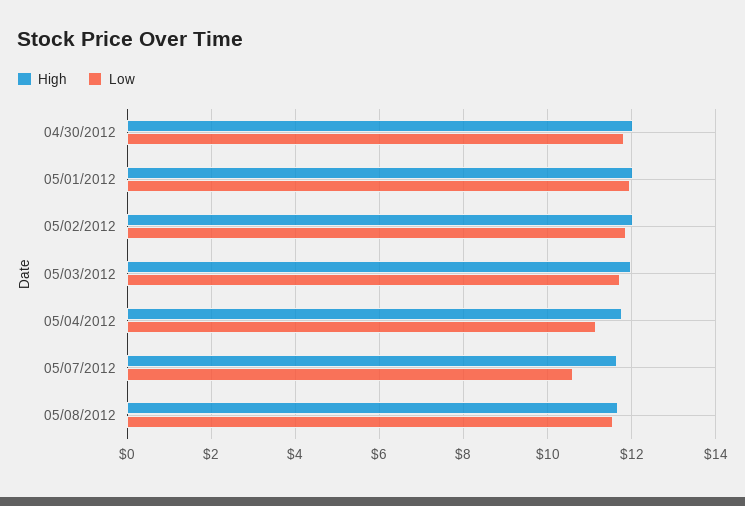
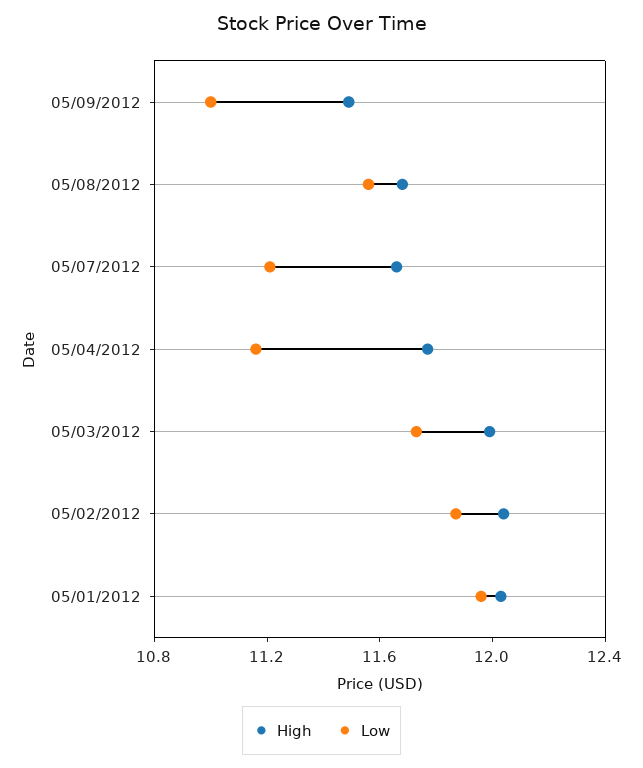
High, 04/30/2012: 12 -> none
Low, 04/30/2012: 11.8 -> none
Low, 05/07/2012: 10.6 -> 11.2
High, 05/09/2012: none -> 11.5
Low, 05/09/2012: none -> 11

